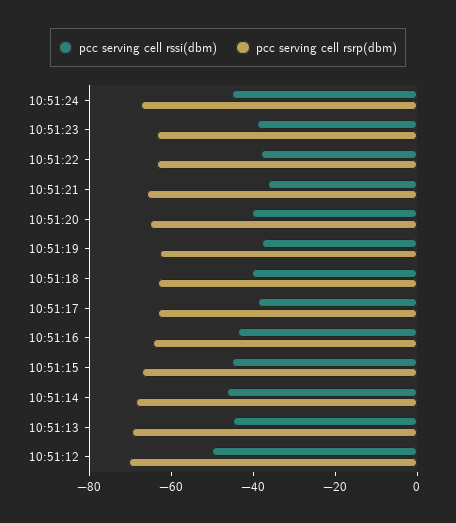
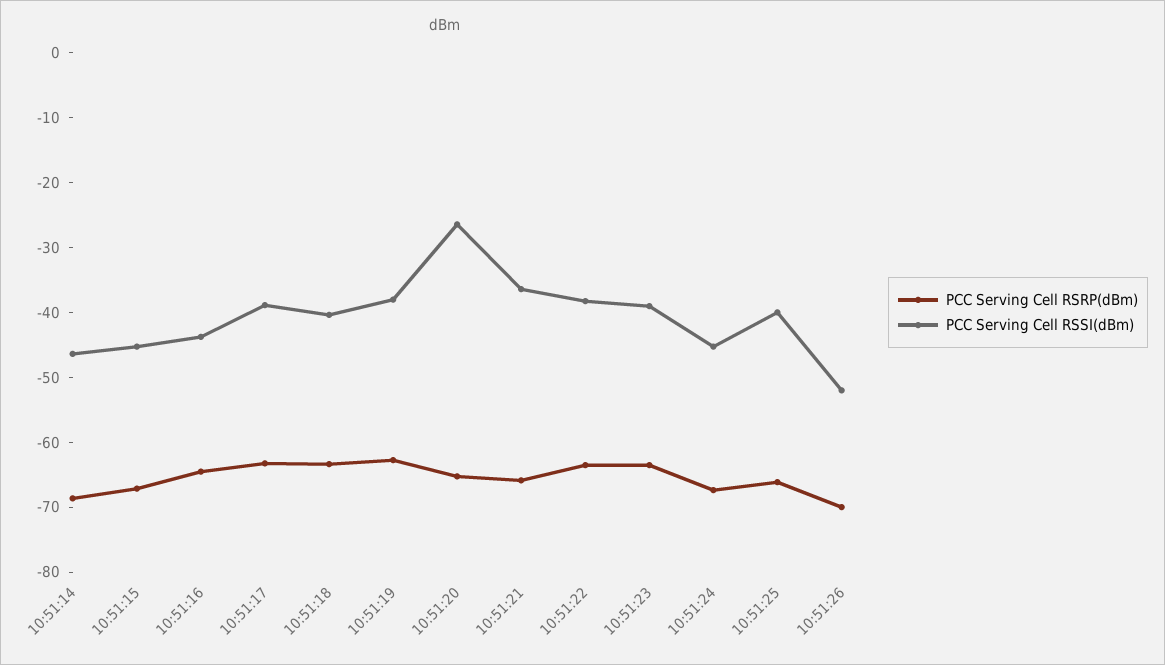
pcc serving cell rssi(dbm), 10:51:20: -40 -> -26
pcc serving cell rssi(dbm), 10:51:13: -45 -> none
pcc serving cell rsrp(dbm), 10:51:13: -70 -> none
pcc serving cell rssi(dbm), 10:51:12: -50 -> none
pcc serving cell rsrp(dbm), 10:51:12: -70 -> none
pcc serving cell rsrp(dbm), 10:51:25: none -> -66
pcc serving cell rssi(dbm), 10:51:25: none -> -40
pcc serving cell rsrp(dbm), 10:51:26: none -> -70
pcc serving cell rssi(dbm), 10:51:26: none -> -52

